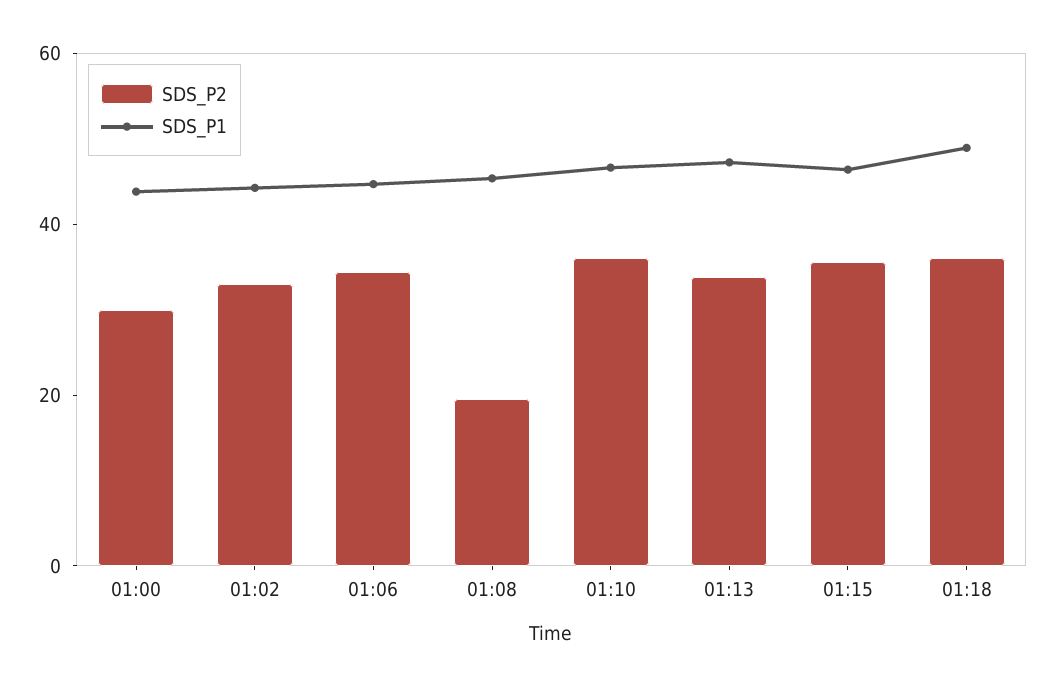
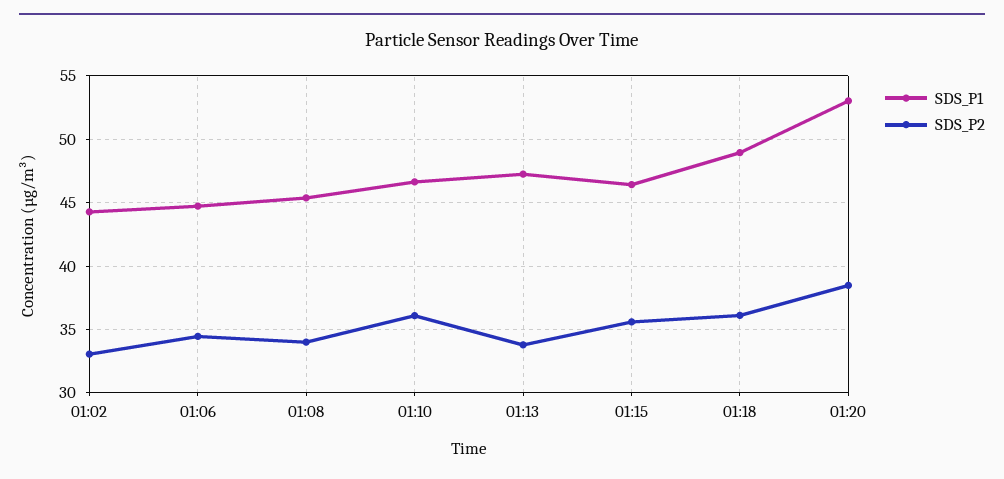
SDS_P2, 01:00: 30 -> none
SDS_P1, 01:00: 45 -> none
SDS_P2, 01:08: 20 -> 34
SDS_P1, 01:20: none -> 53
SDS_P2, 01:20: none -> 38.5

